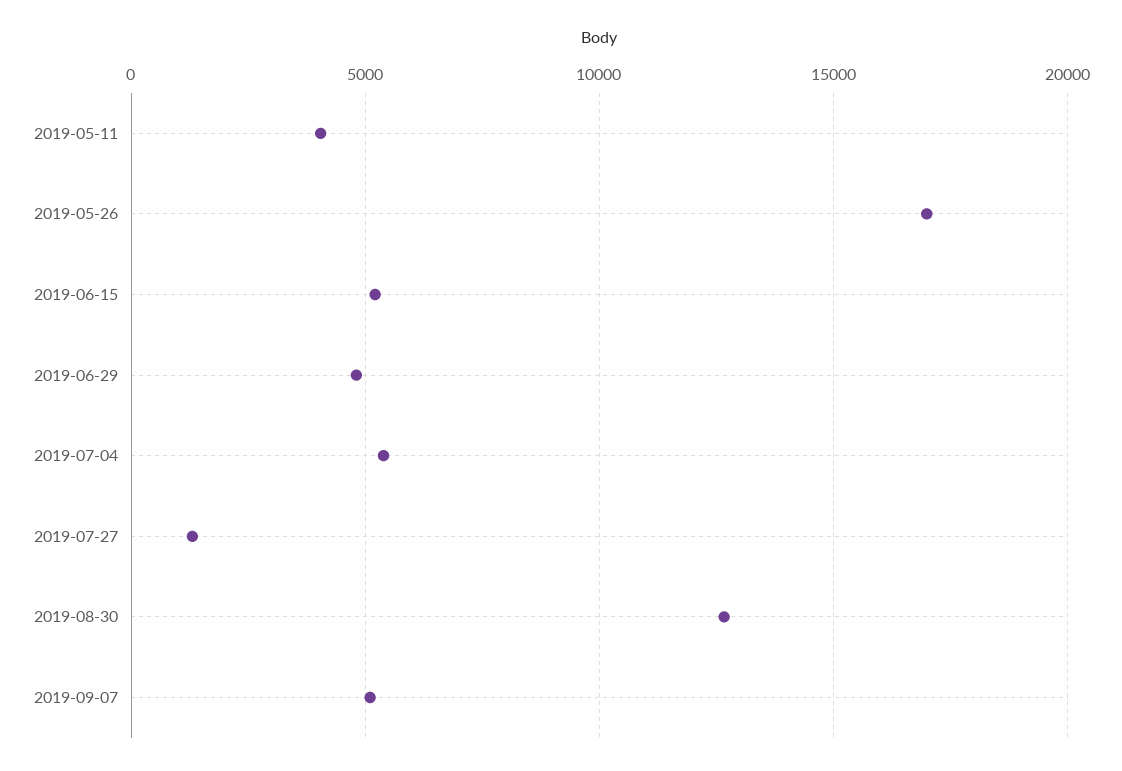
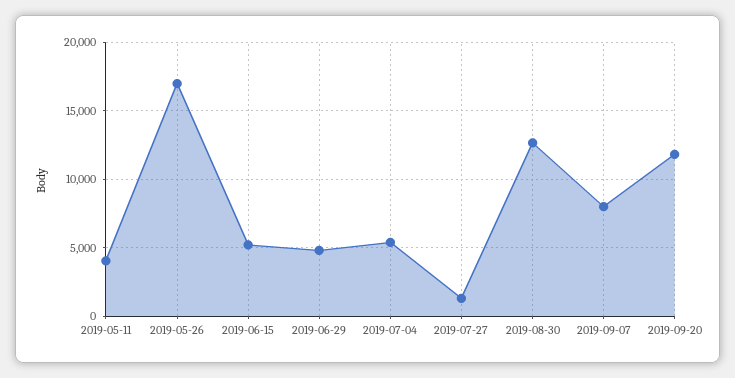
2019-09-07: 5000 -> 8000
2019-09-20: none -> 12000

